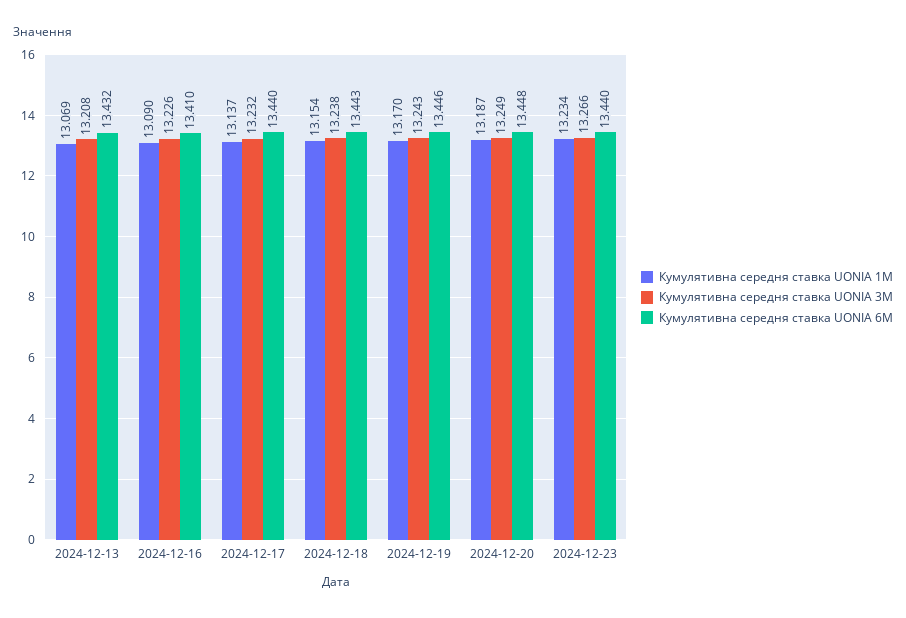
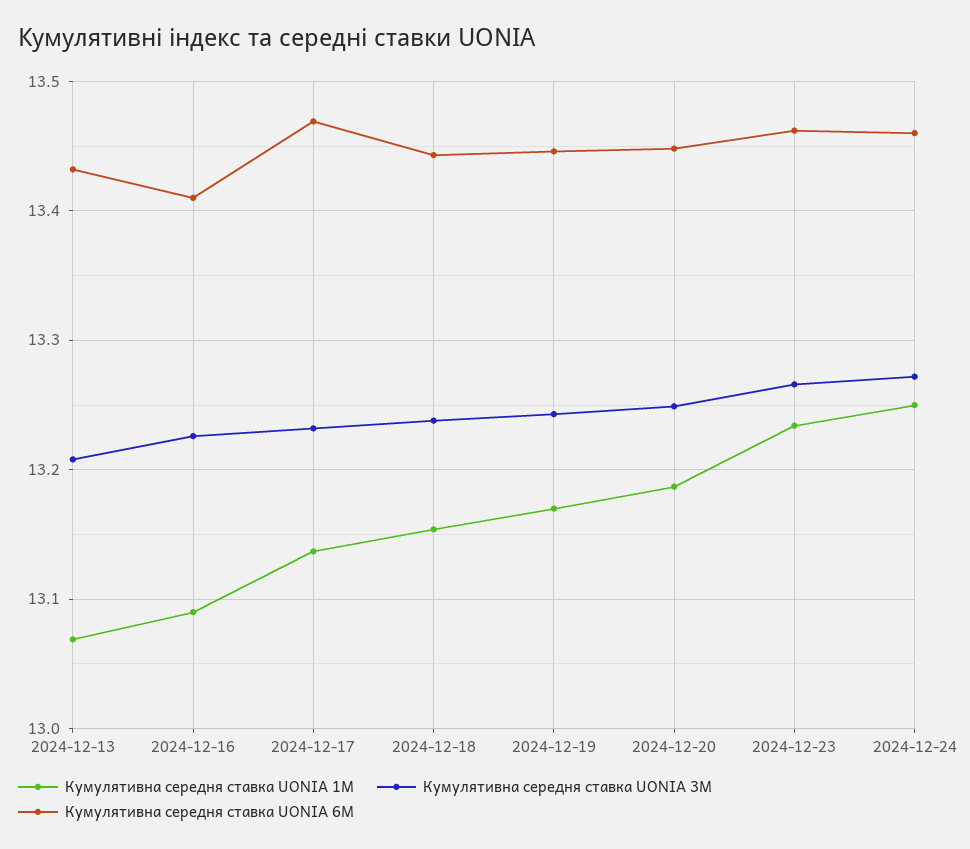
Кумулятивна середня ставка UONIA 6M, 2024-12-17: 13.44 -> 13.47
Кумулятивна середня ставка UONIA 6M, 2024-12-23: 13.44 -> 13.46
Кумулятивна середня ставка UONIA 1M, 2024-12-24: none -> 13.25
Кумулятивна середня ставка UONIA 3M, 2024-12-24: none -> 13.27
Кумулятивна середня ставка UONIA 6M, 2024-12-24: none -> 13.46

